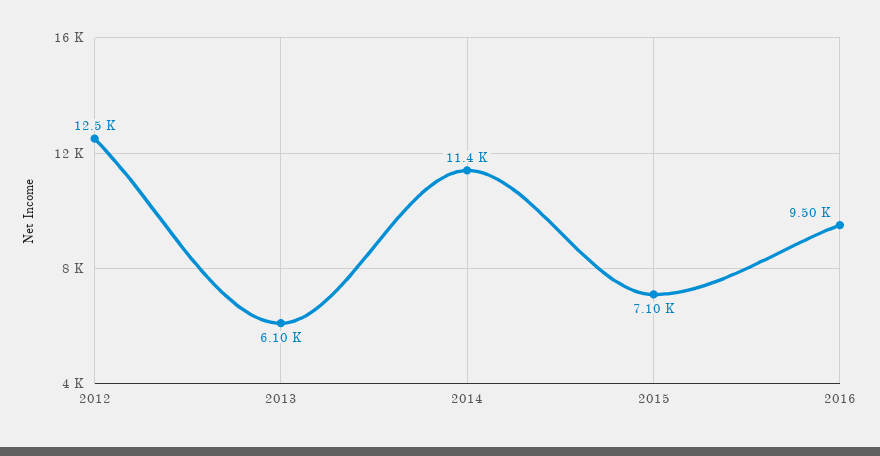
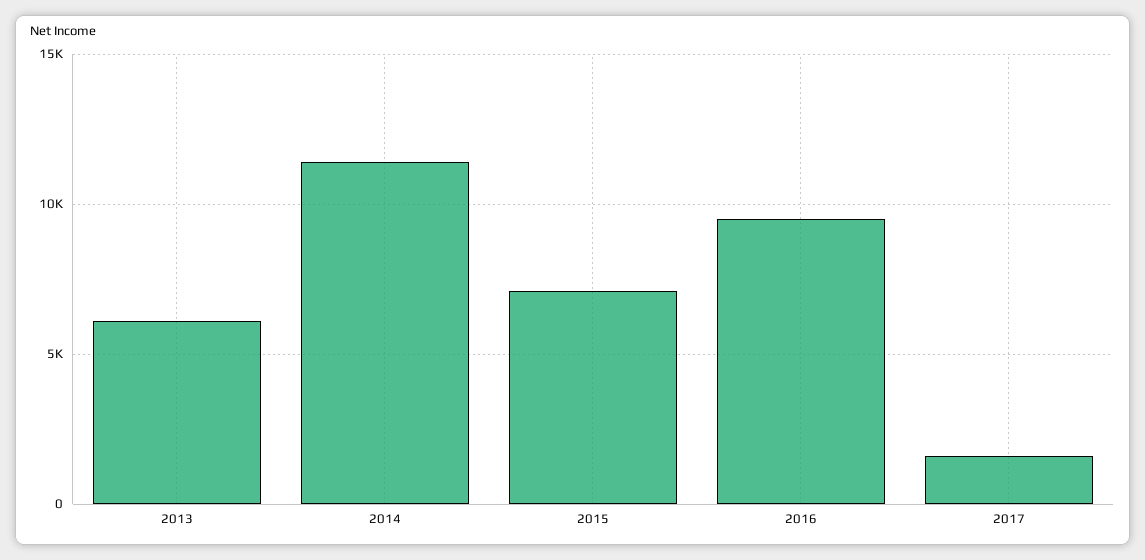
2012: 12500 -> none
2017: none -> 1500

